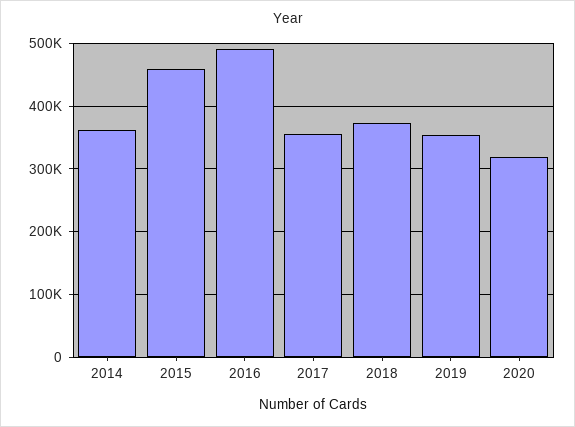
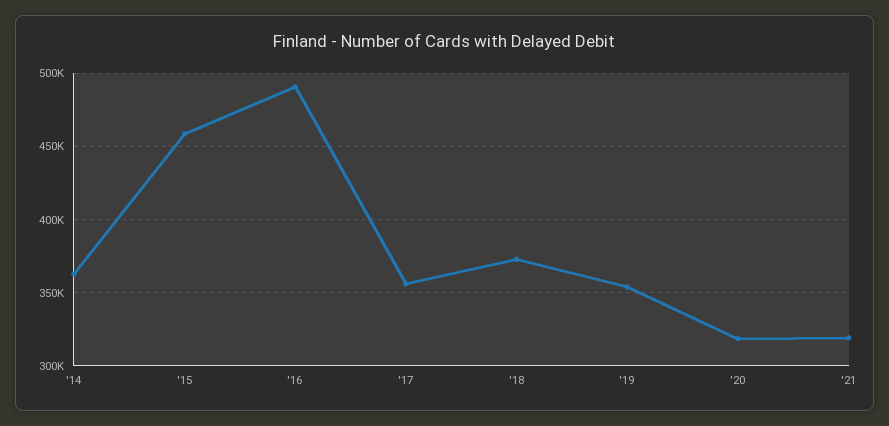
'21: none -> 320000

